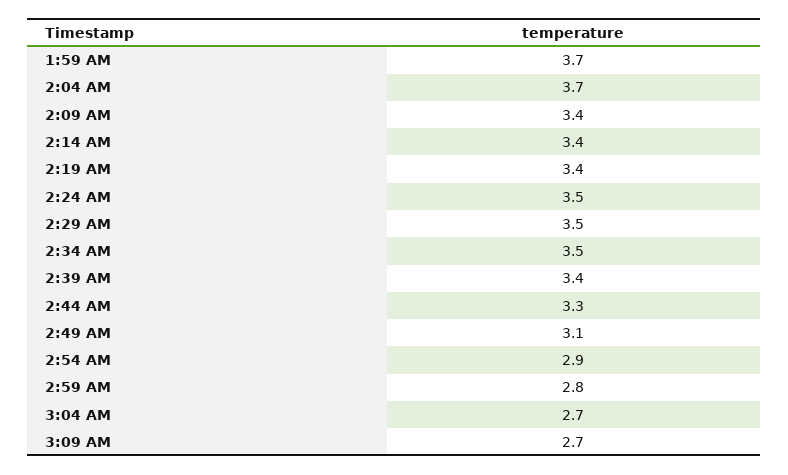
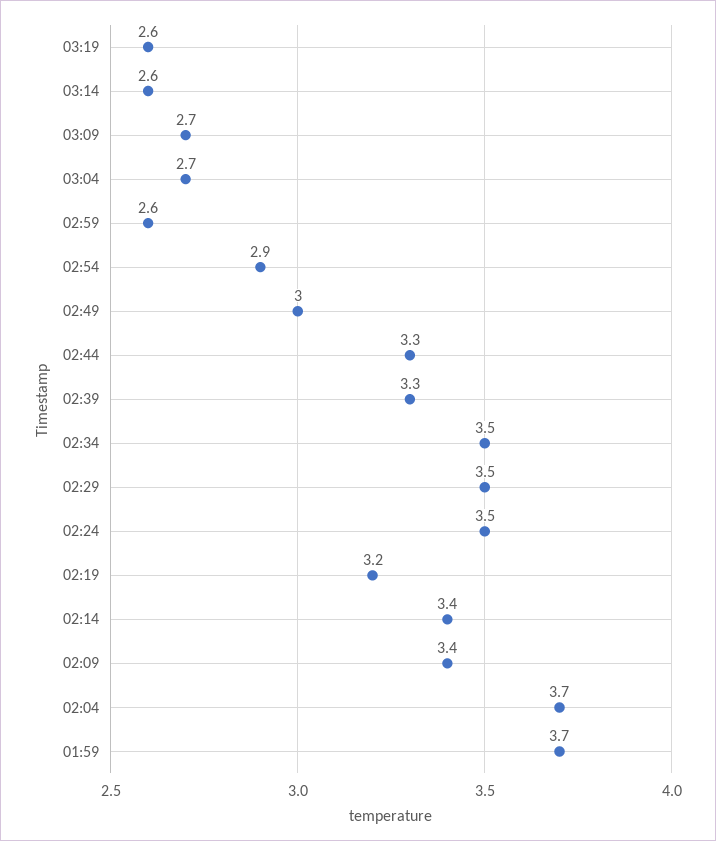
2:19 AM: 3.4 -> 3.2
2:39 AM: 3.4 -> 3.3
2:49 AM: 3.1 -> 3
2:59 AM: 2.8 -> 2.6
03:19: none -> 2.6
03:14: none -> 2.6

